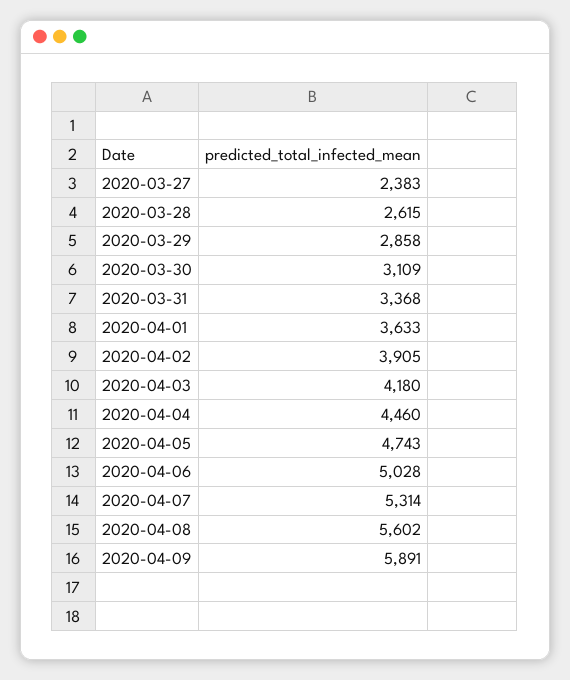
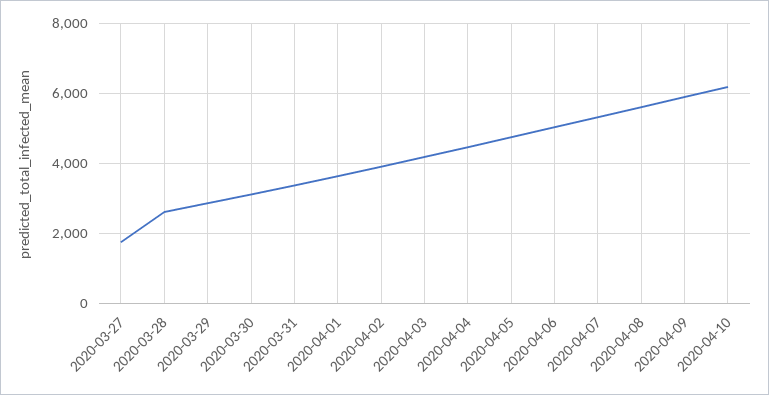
2020-03-27: 2383 -> 1800
2020-04-10: none -> 6200

